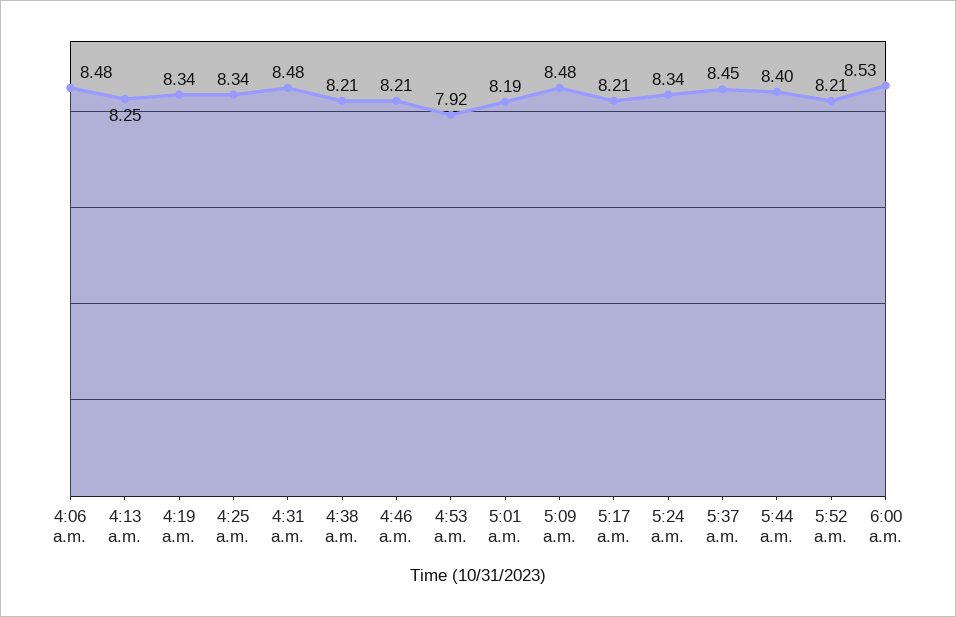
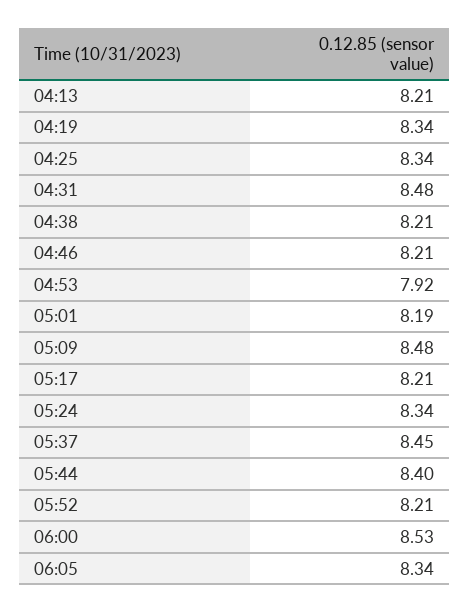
4:06 a.m.: 8.48 -> none
4:13 a.m.: 8.25 -> 8.21
06:05: none -> 8.34

